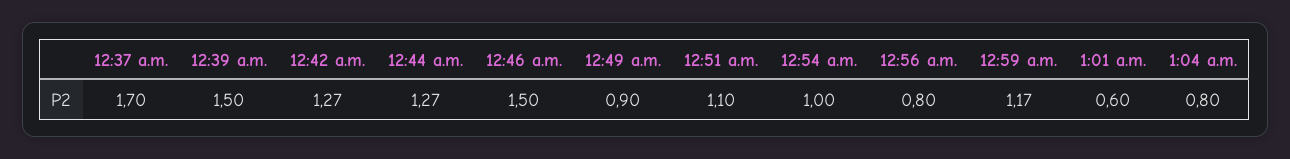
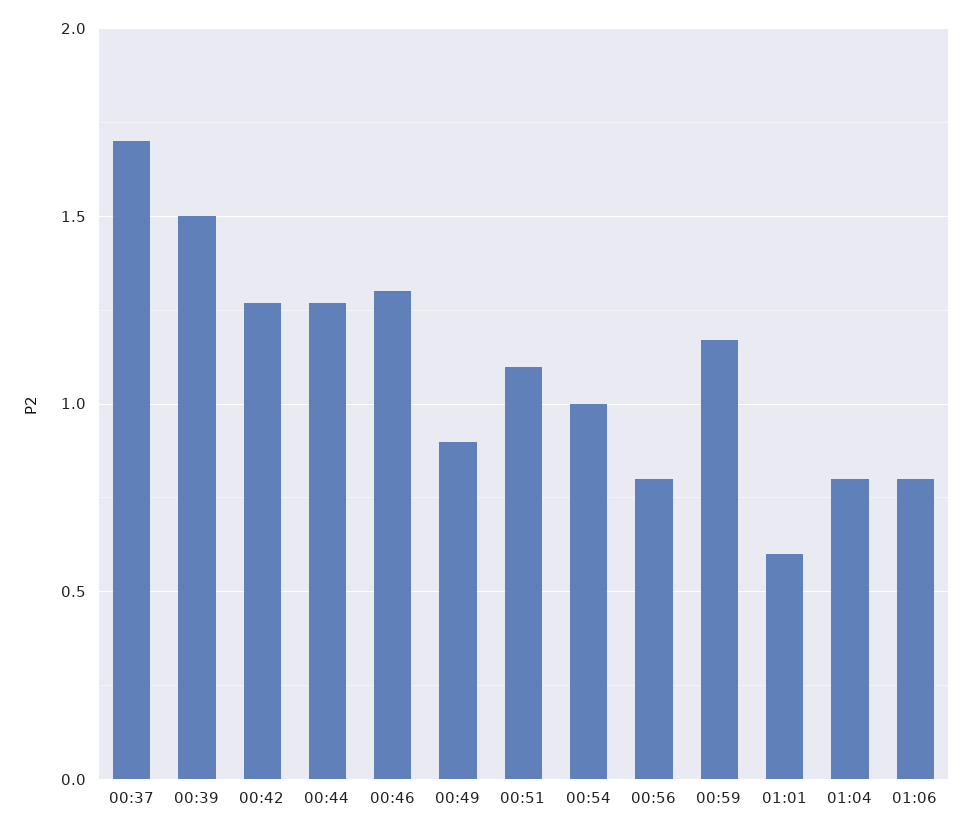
12:46 a.m.: 1.5 -> 1.3
01:06: none -> 0.8

